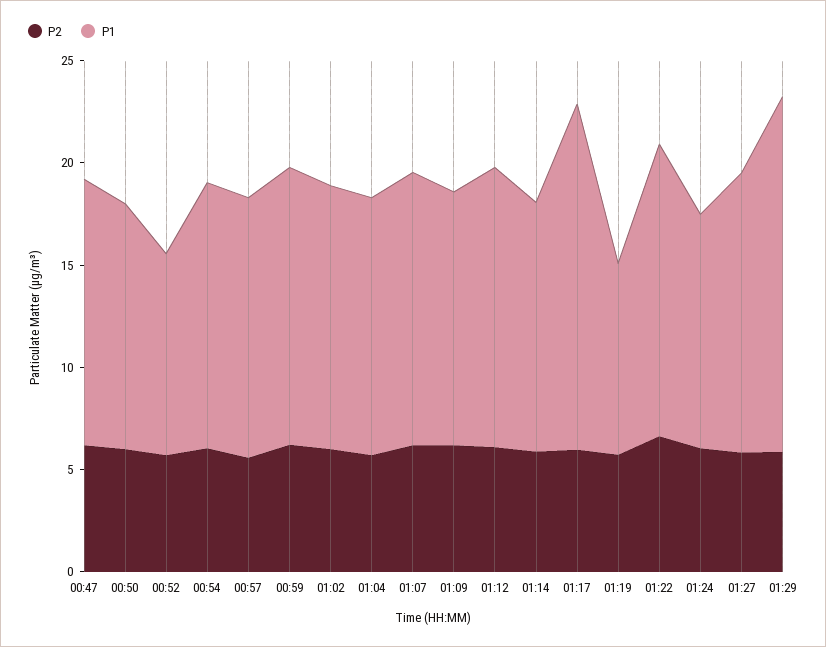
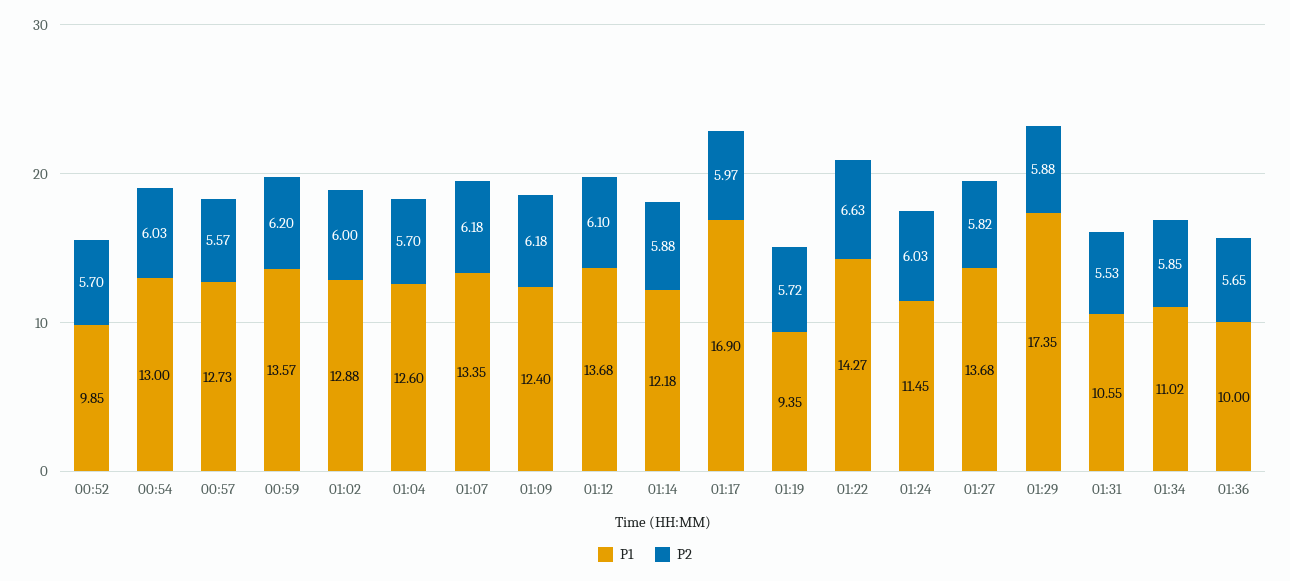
P2, 00:47: 6 -> none
P1, 00:47: 13 -> none
P2, 00:50: 6 -> none
P1, 00:50: 12 -> none
P1, 01:31: none -> 10.55
P2, 01:31: none -> 5.53
P1, 01:34: none -> 11.02
P2, 01:34: none -> 5.85
P1, 01:36: none -> 10
P2, 01:36: none -> 5.65

